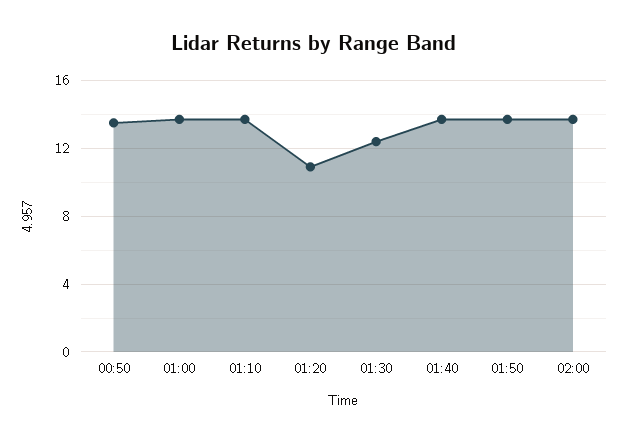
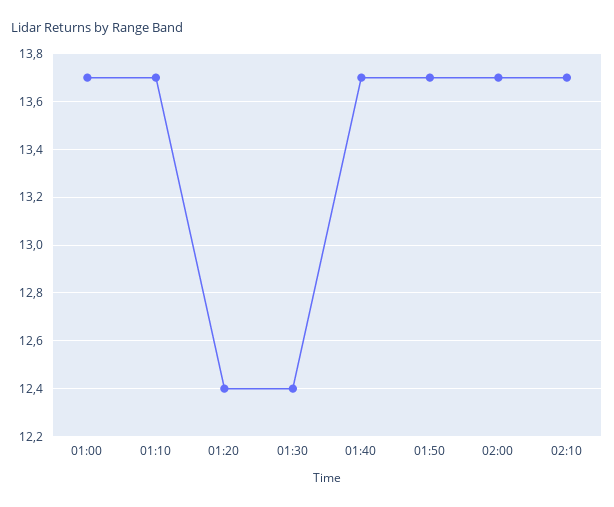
00:50: 13.5 -> none
01:20: 11 -> 12.4
02:10: none -> 13.7

